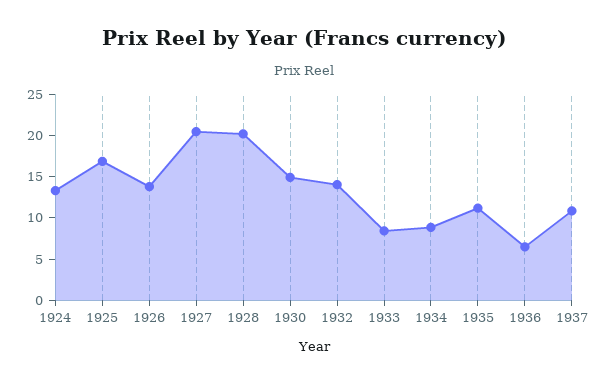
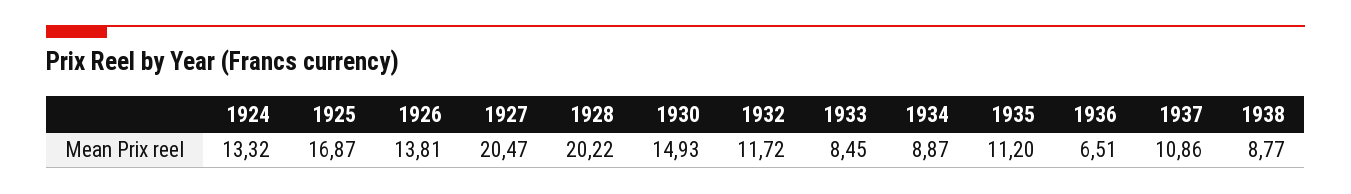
1932: 14 -> 11.72
1938: none -> 8.77

